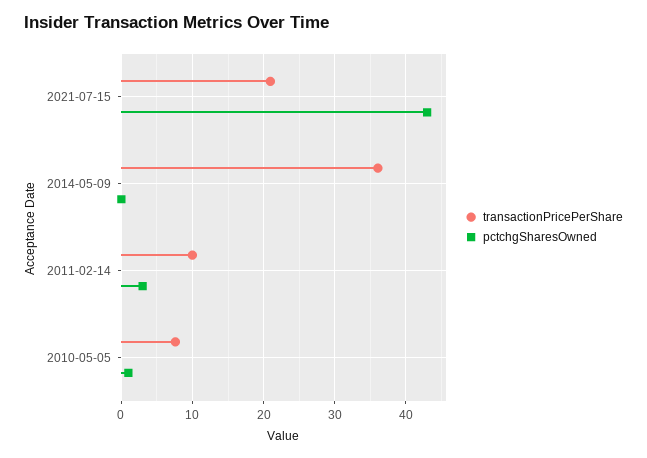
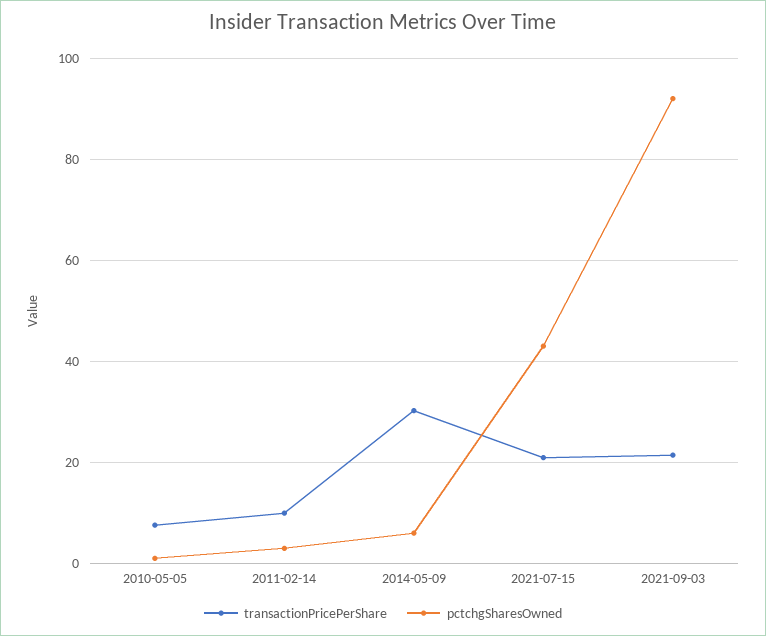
transactionPricePerShare, 2014-05-09: 36 -> 30
pctchgSharesOwned, 2014-05-09: 0 -> 6
transactionPricePerShare, 2021-09-03: none -> 22
pctchgSharesOwned, 2021-09-03: none -> 92

